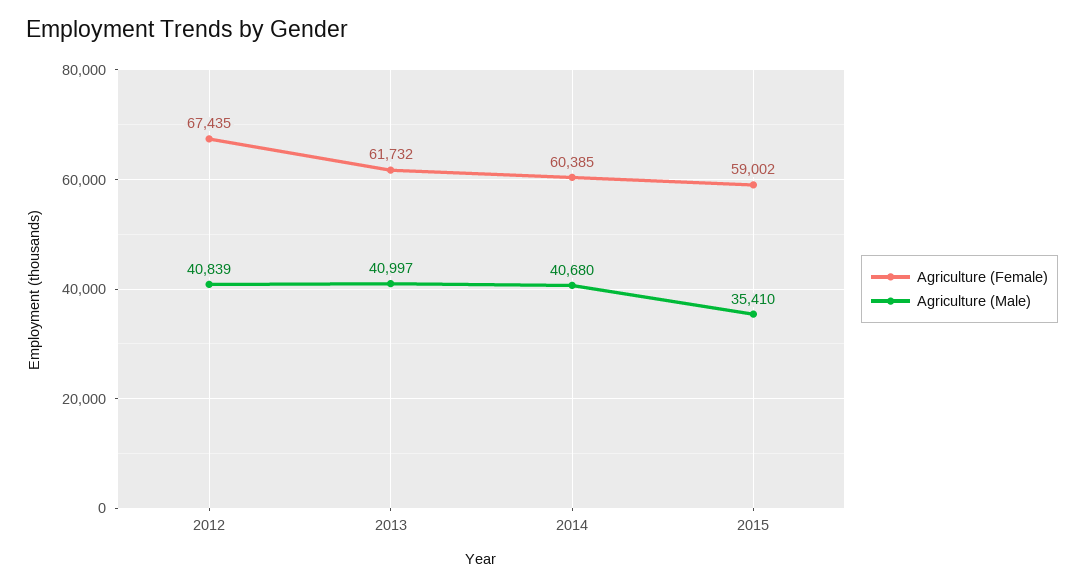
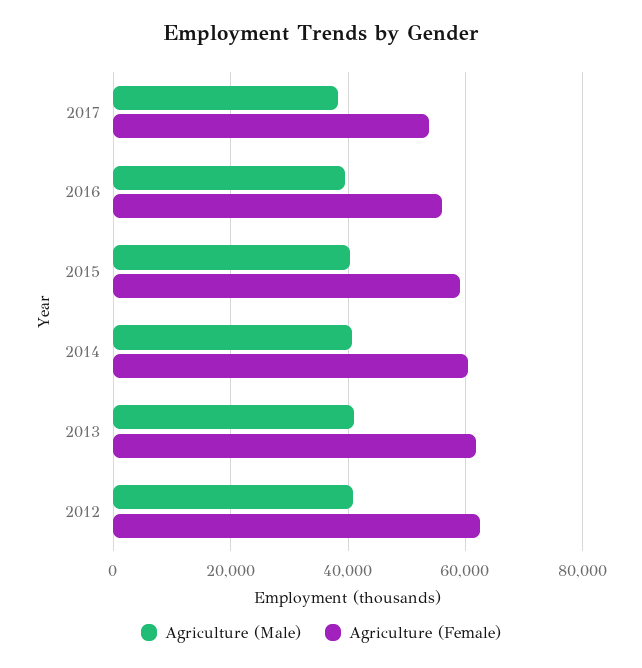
Agriculture (Female), 2012: 67435 -> 62000
Agriculture (Male), 2015: 35410 -> 40000
Agriculture (Male), 2017: none -> 38000
Agriculture (Female), 2017: none -> 54000
Agriculture (Male), 2016: none -> 40000
Agriculture (Female), 2016: none -> 56000

